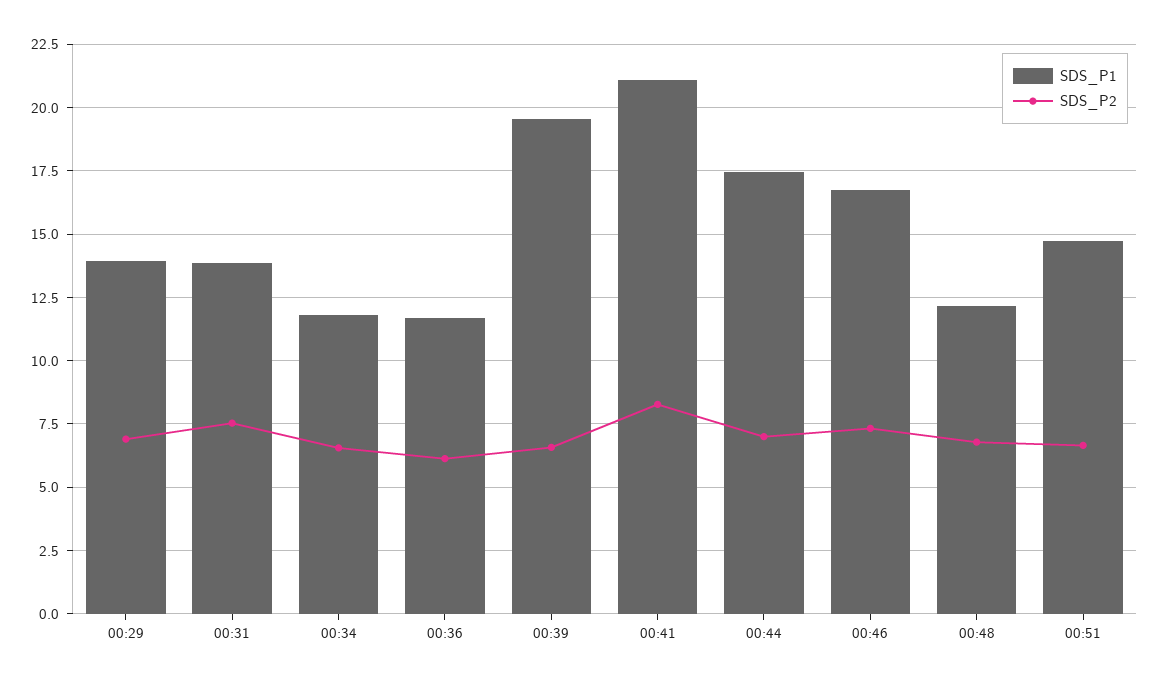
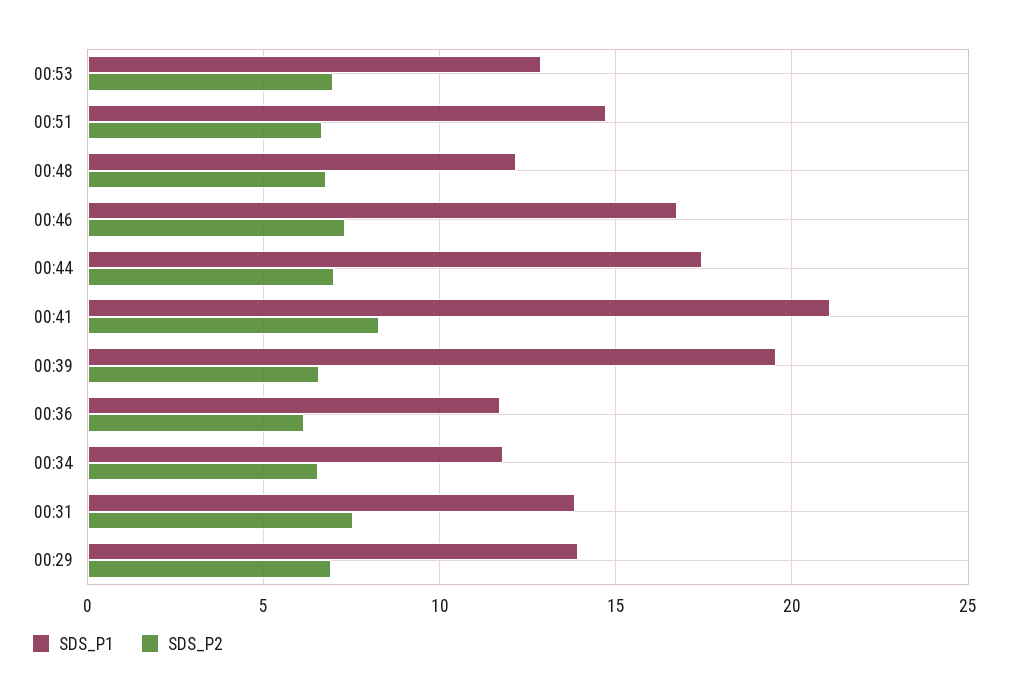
SDS_P1, 00:53: none -> 13
SDS_P2, 00:53: none -> 7

